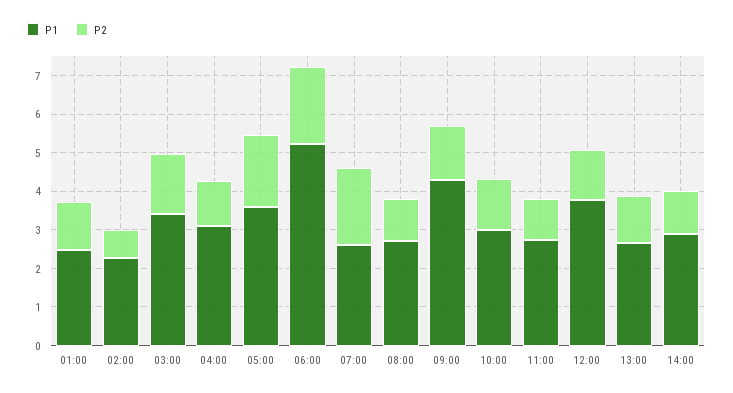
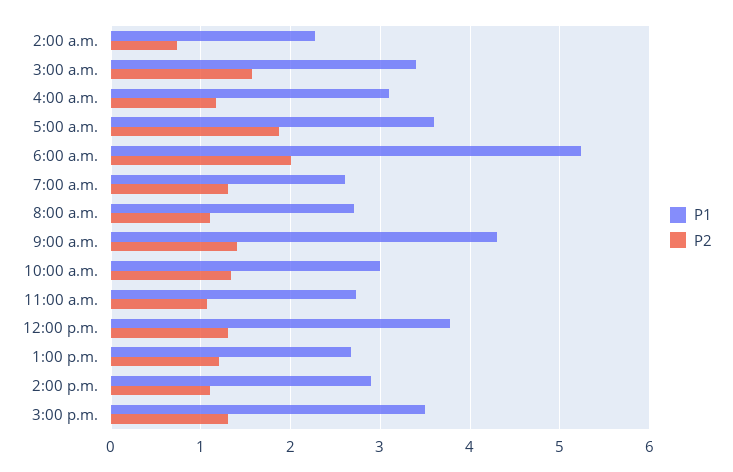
P1, 01:00: 2.5 -> none
P2, 01:00: 1.25 -> none
P2, 07:00: 2 -> 1.3
P1, 3:00 p.m.: none -> 3.5
P2, 3:00 p.m.: none -> 1.3

